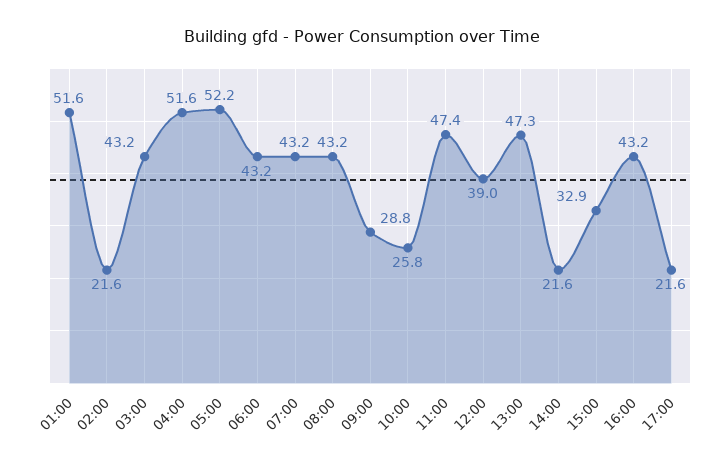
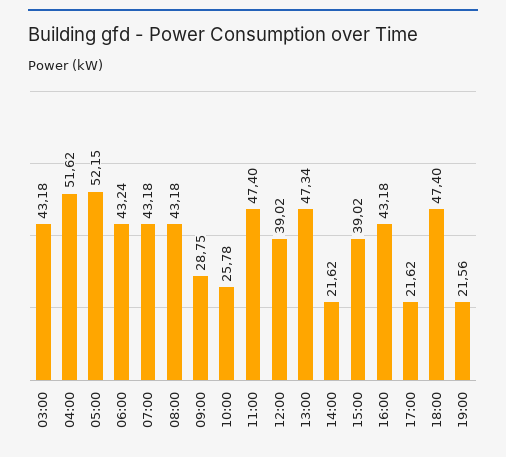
01:00: 51.6 -> none
02:00: 21.6 -> none
15:00: 32.9 -> 39.02
18:00: none -> 47.4
19:00: none -> 21.56

